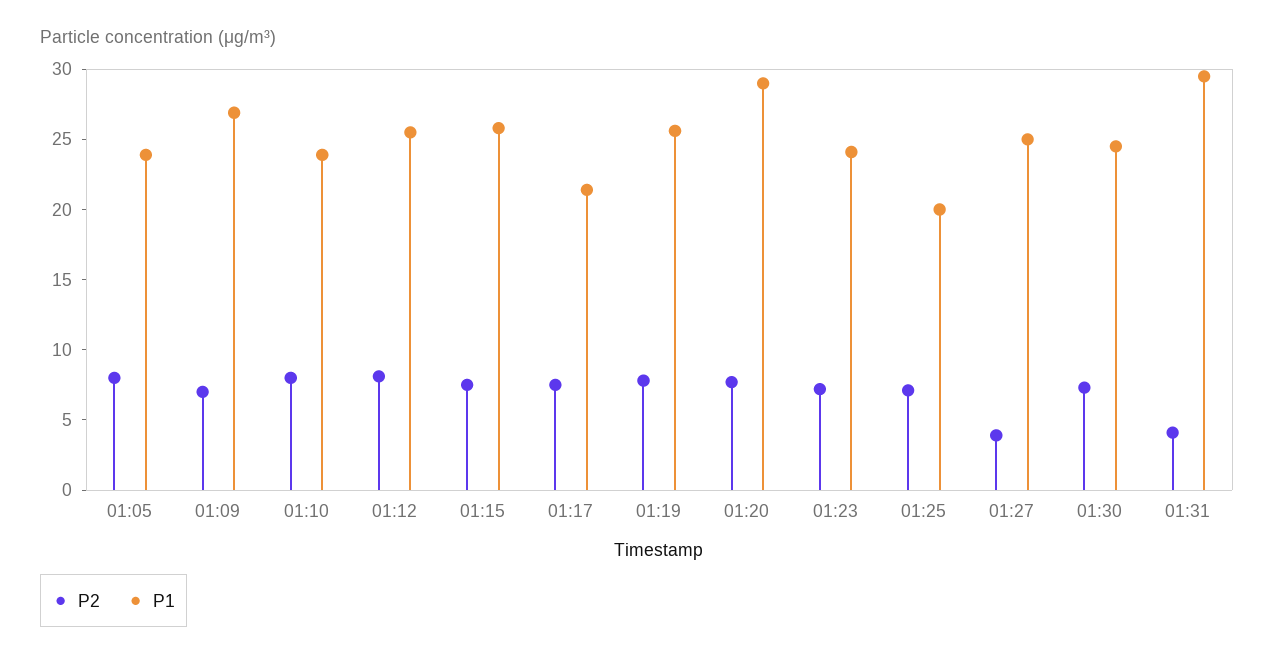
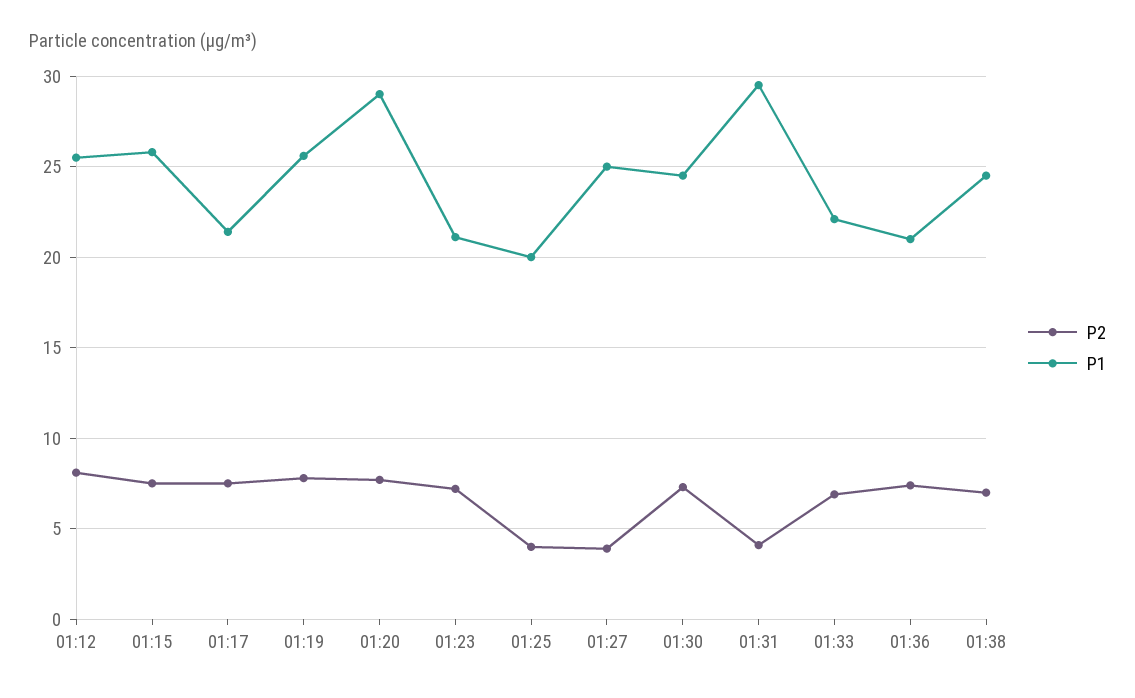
P2, 01:05: 8 -> none
P1, 01:05: 24 -> none
P2, 01:09: 7 -> none
P1, 01:09: 27 -> none
P2, 01:10: 8 -> none
P1, 01:10: 24 -> none
P1, 01:23: 24 -> 21
P2, 01:25: 7 -> 4
P2, 01:33: none -> 7
P1, 01:33: none -> 22
P2, 01:36: none -> 7.5
P1, 01:36: none -> 21
P2, 01:38: none -> 7
P1, 01:38: none -> 24.5

